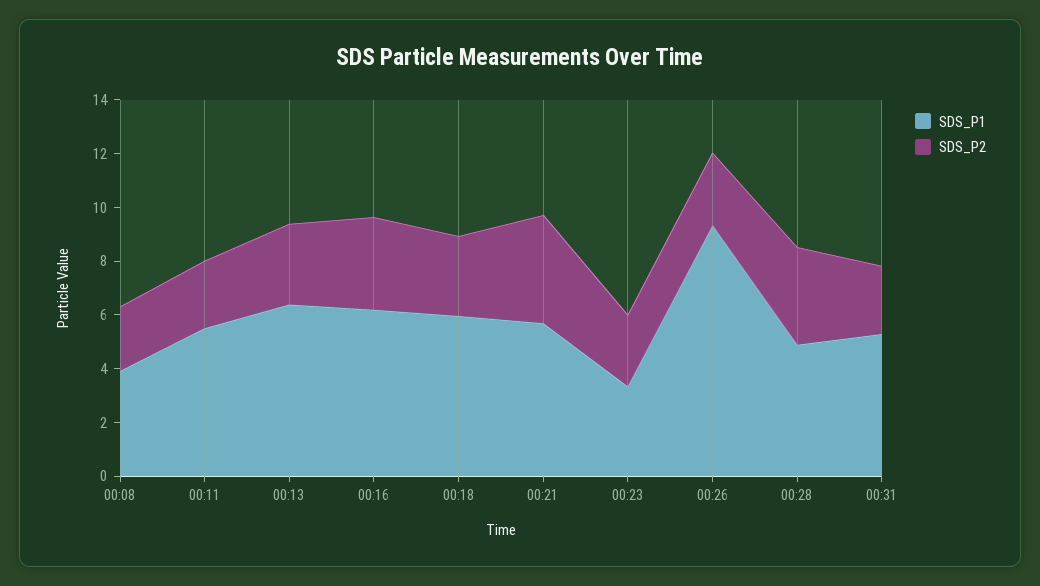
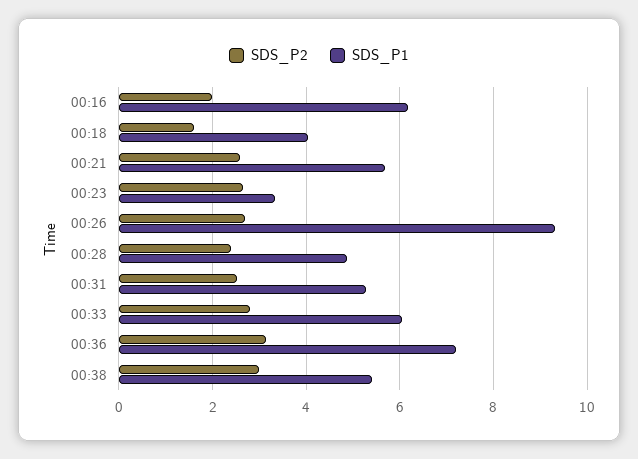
SDS_P1, 00:08: 4 -> none
SDS_P2, 00:08: 2.5 -> none
SDS_P1, 00:11: 5.5 -> none
SDS_P2, 00:11: 2.5 -> none
SDS_P1, 00:13: 6.5 -> none
SDS_P2, 00:13: 3 -> none
SDS_P2, 00:16: 3.5 -> 2
SDS_P1, 00:18: 6 -> 4
SDS_P2, 00:18: 3 -> 1.6
SDS_P2, 00:21: 4 -> 2.6
SDS_P2, 00:28: 3.5 -> 2.4
SDS_P2, 00:33: none -> 2.8
SDS_P1, 00:33: none -> 6
SDS_P2, 00:36: none -> 3.2
SDS_P1, 00:36: none -> 7.2
SDS_P2, 00:38: none -> 3
SDS_P1, 00:38: none -> 5.4

